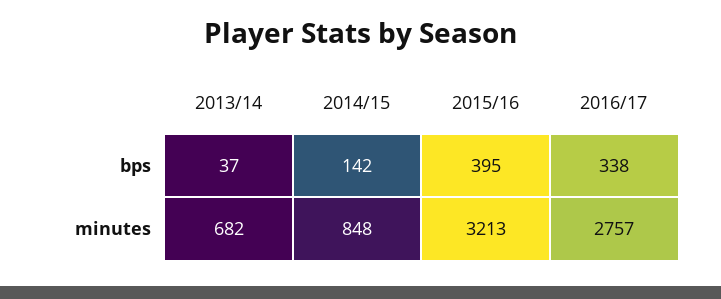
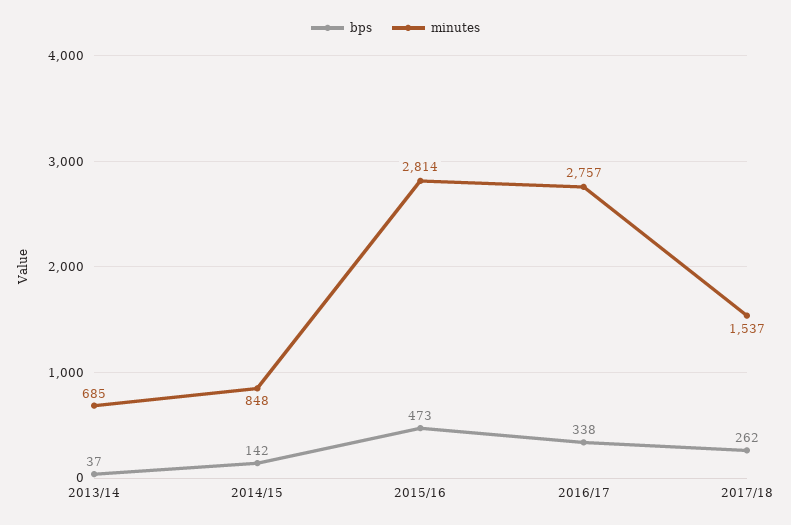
bps, 2015/16: 395 -> 473
minutes, 2013/14: 682 -> 685
minutes, 2015/16: 3213 -> 2814
bps, 2017/18: none -> 262
minutes, 2017/18: none -> 1537

